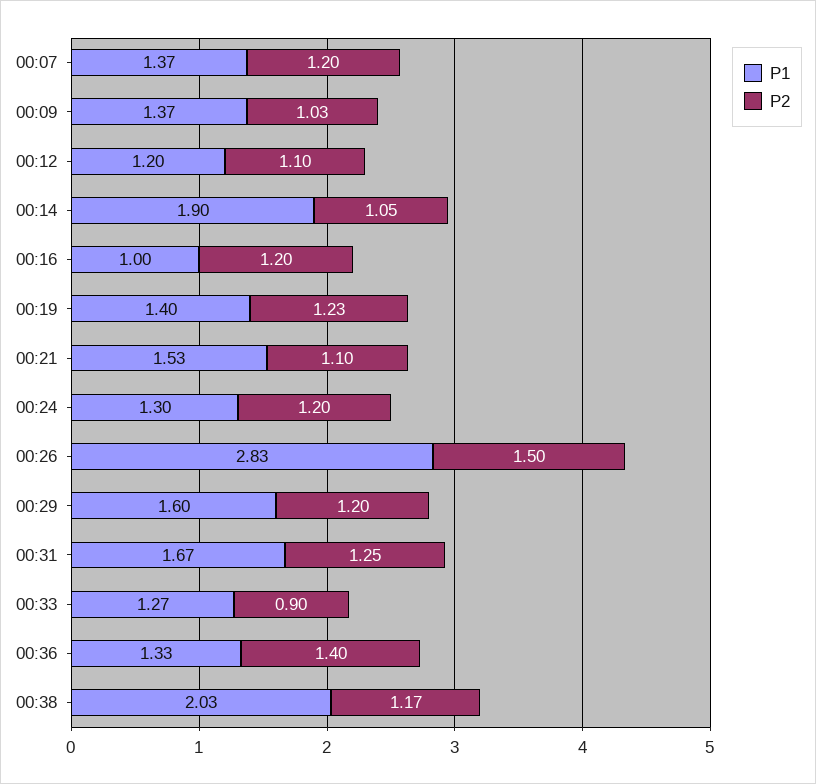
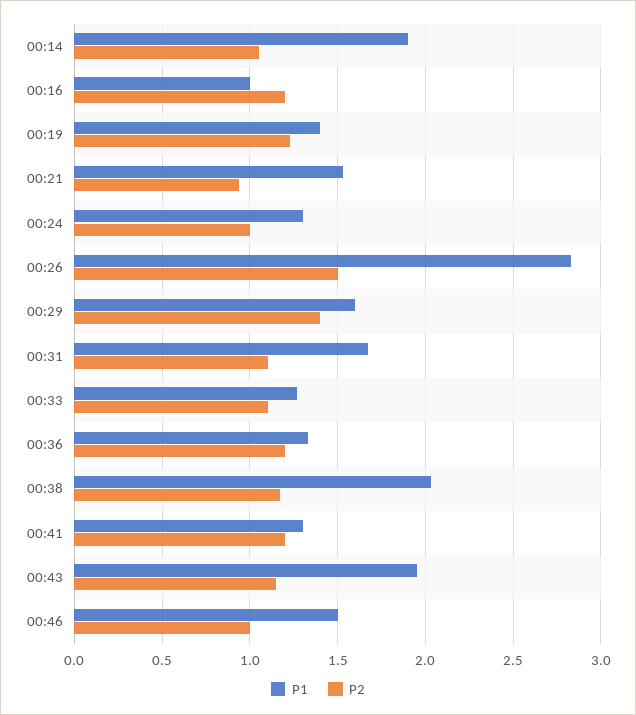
P1, 00:07: 1.37 -> none
P2, 00:07: 1.2 -> none
P1, 00:09: 1.37 -> none
P2, 00:09: 1.03 -> none
P1, 00:12: 1.2 -> none
P2, 00:12: 1.1 -> none
P2, 00:21: 1.1 -> 0.95
P2, 00:24: 1.2 -> 1
P2, 00:29: 1.2 -> 1.4
P2, 00:31: 1.25 -> 1.1
P2, 00:33: 0.9 -> 1.1
P2, 00:36: 1.4 -> 1.2
P1, 00:41: none -> 1.3
P2, 00:41: none -> 1.2
P1, 00:43: none -> 1.95
P2, 00:43: none -> 1.15
P1, 00:46: none -> 1.5
P2, 00:46: none -> 1

